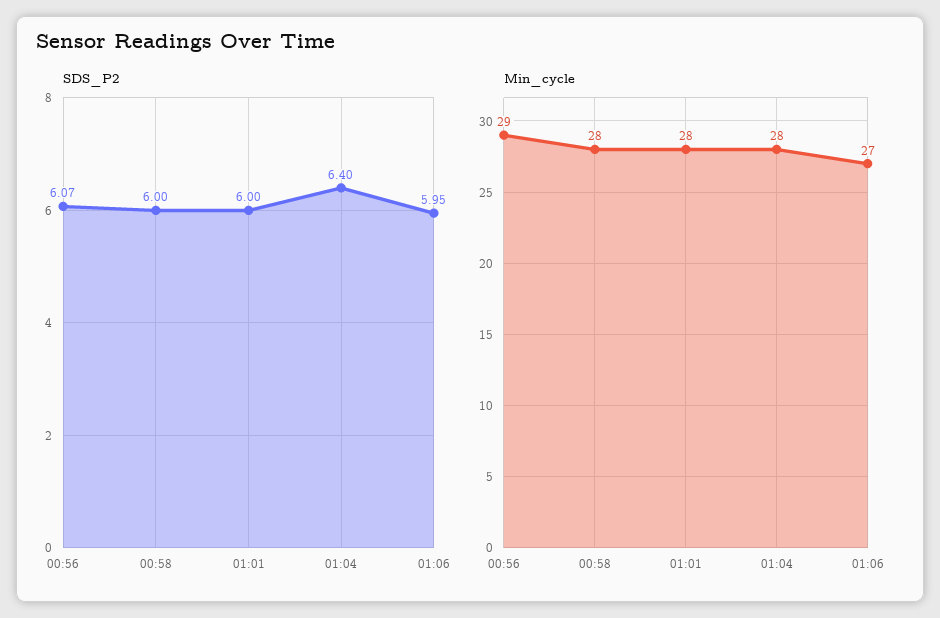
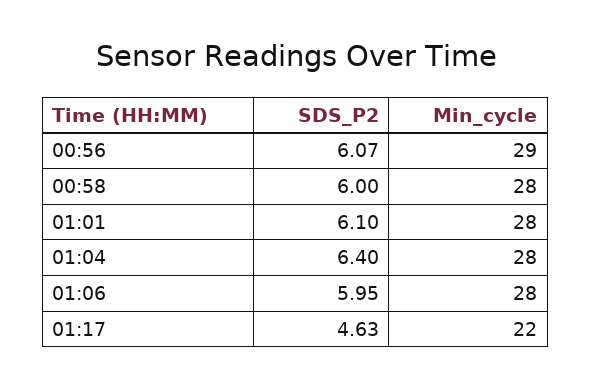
SDS_P2, 01:01: 6 -> 6.1
Min_cycle, 01:06: 27 -> 28
SDS_P2, 01:17: none -> 4.63
Min_cycle, 01:17: none -> 22

